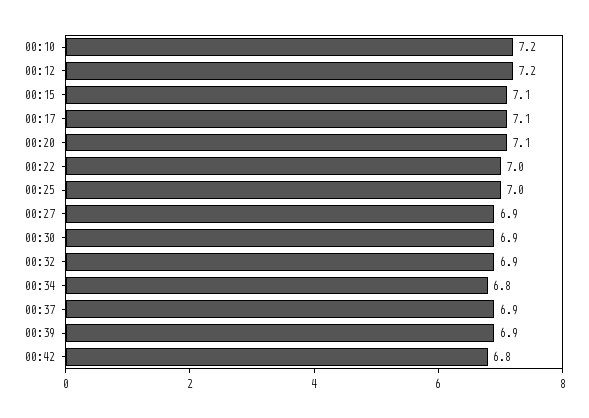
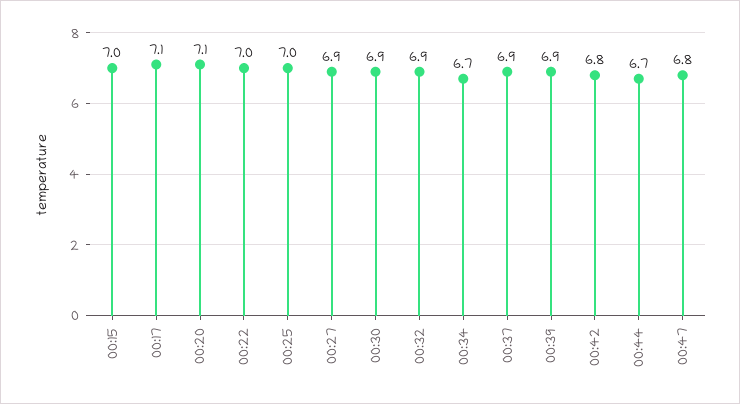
00:10: 7.2 -> none
00:12: 7.2 -> none
00:15: 7.1 -> 7
00:34: 6.8 -> 6.7
00:44: none -> 6.7
00:47: none -> 6.8

